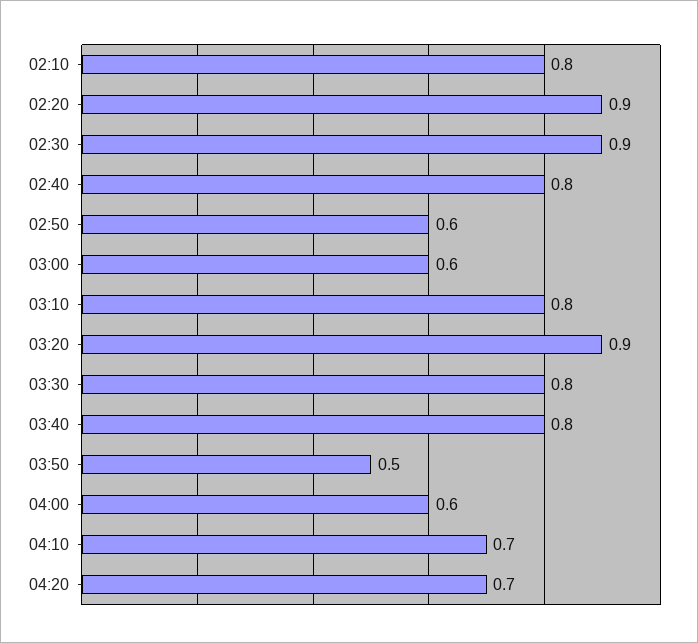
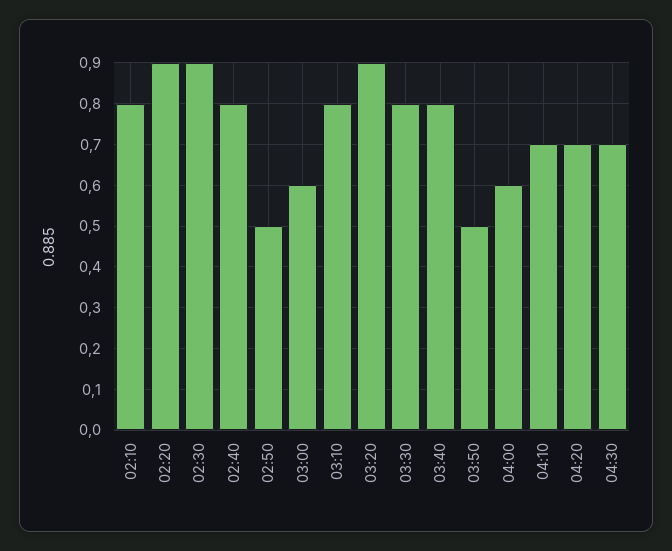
02:50: 0.6 -> 0.5
04:30: none -> 0.7

